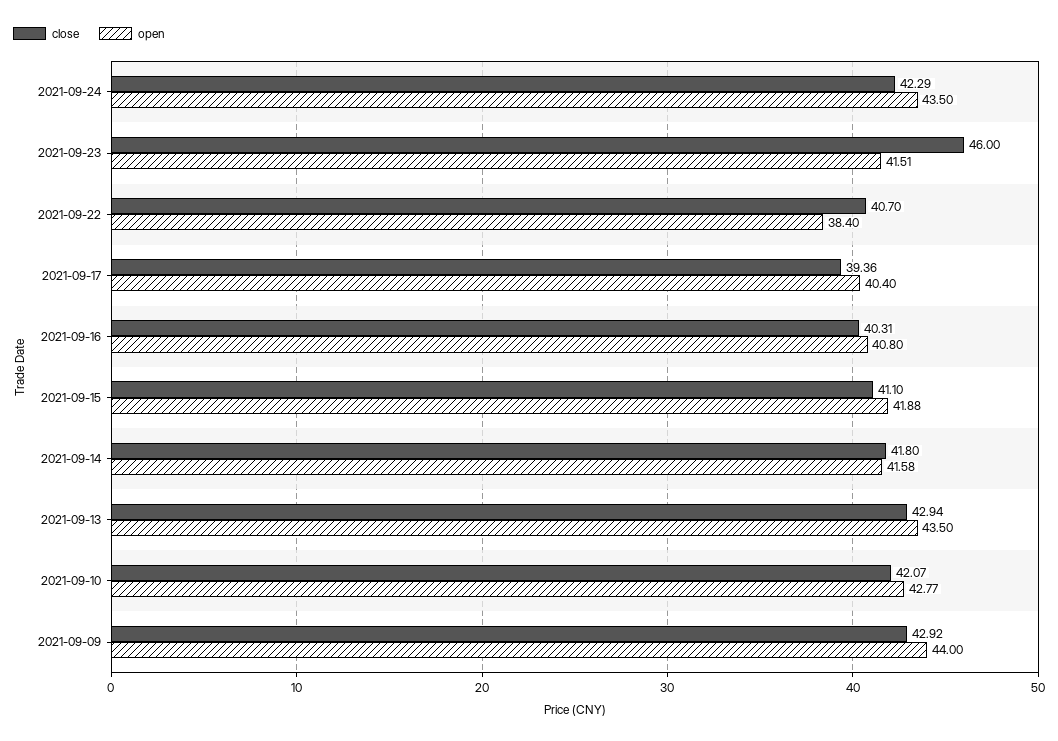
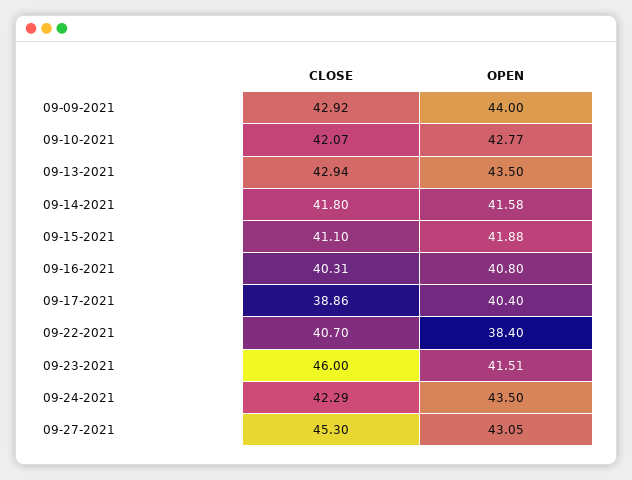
close, 2021-09-17: 39.36 -> 38.86
close, 09-27-2021: none -> 45.3
open, 09-27-2021: none -> 43.05

